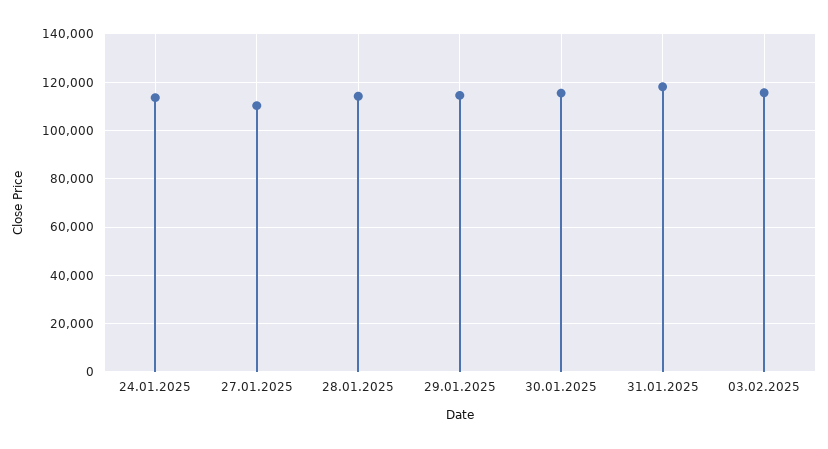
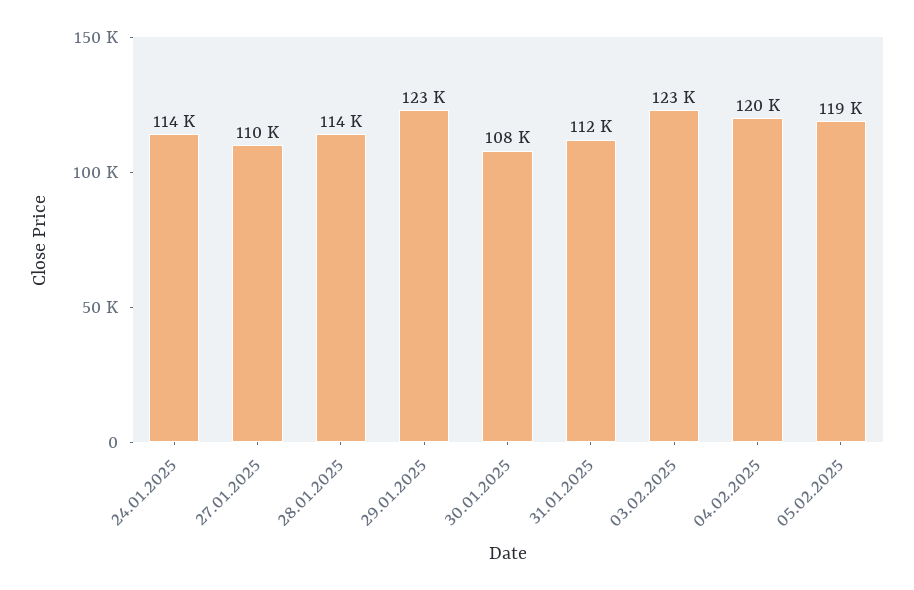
29.01.2025: 115000 -> 123000
30.01.2025: 115000 -> 108000
31.01.2025: 117500 -> 112000
03.02.2025: 115000 -> 123000
04.02.2025: none -> 120000
05.02.2025: none -> 119000

